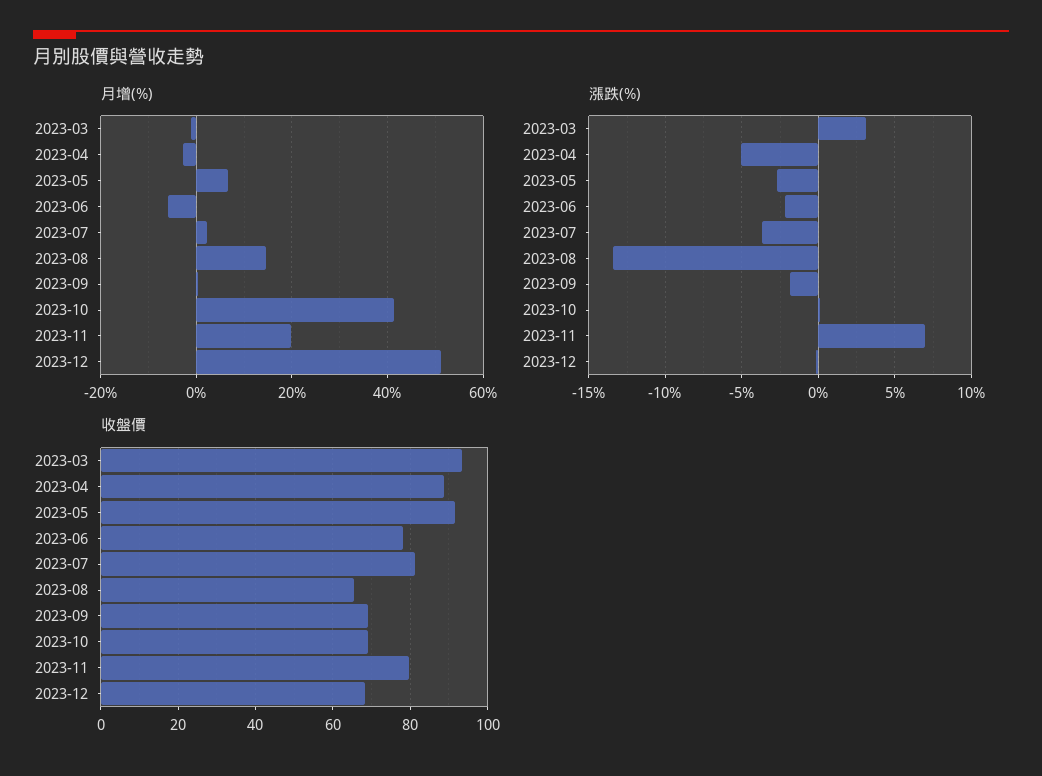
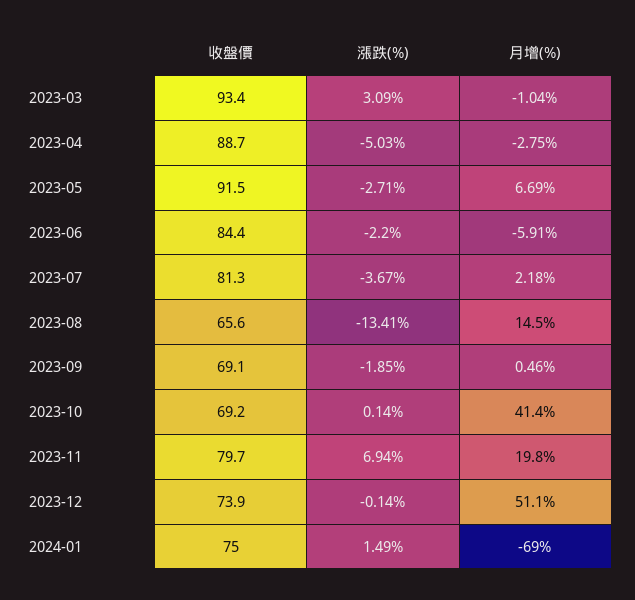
收盤價, 2023-06: 78 -> 84.4
收盤價, 2023-12: 68 -> 73.9
收盤價, 2024-01: none -> 75
漲跌(%), 2024-01: none -> 1.49
月增(%), 2024-01: none -> -69

